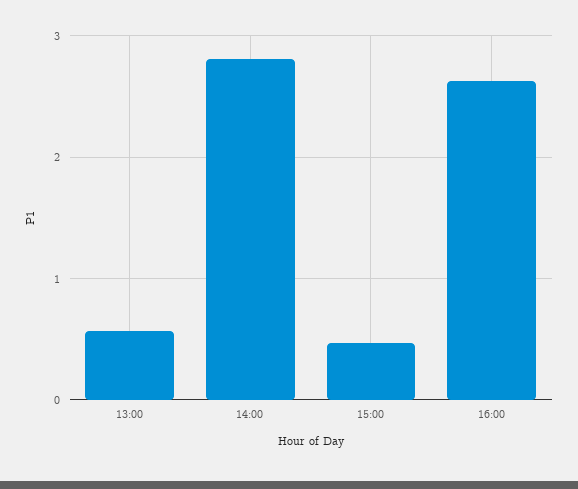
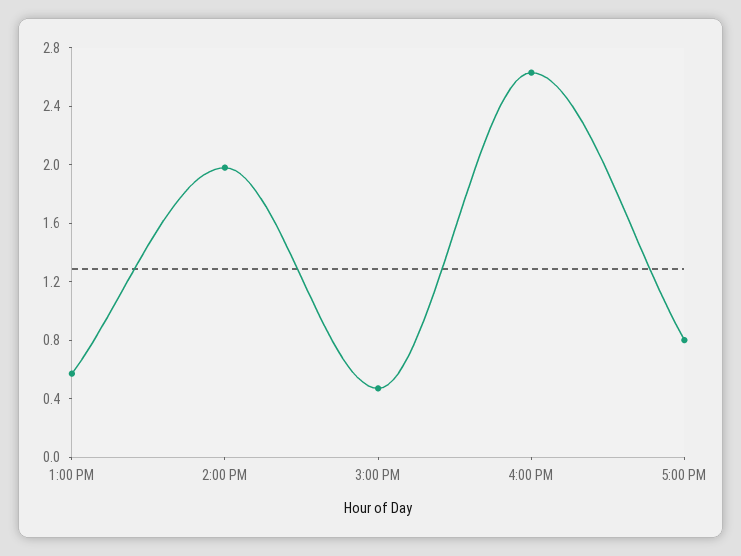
14:00: 2.8 -> 2
5:00 PM: none -> 0.8

